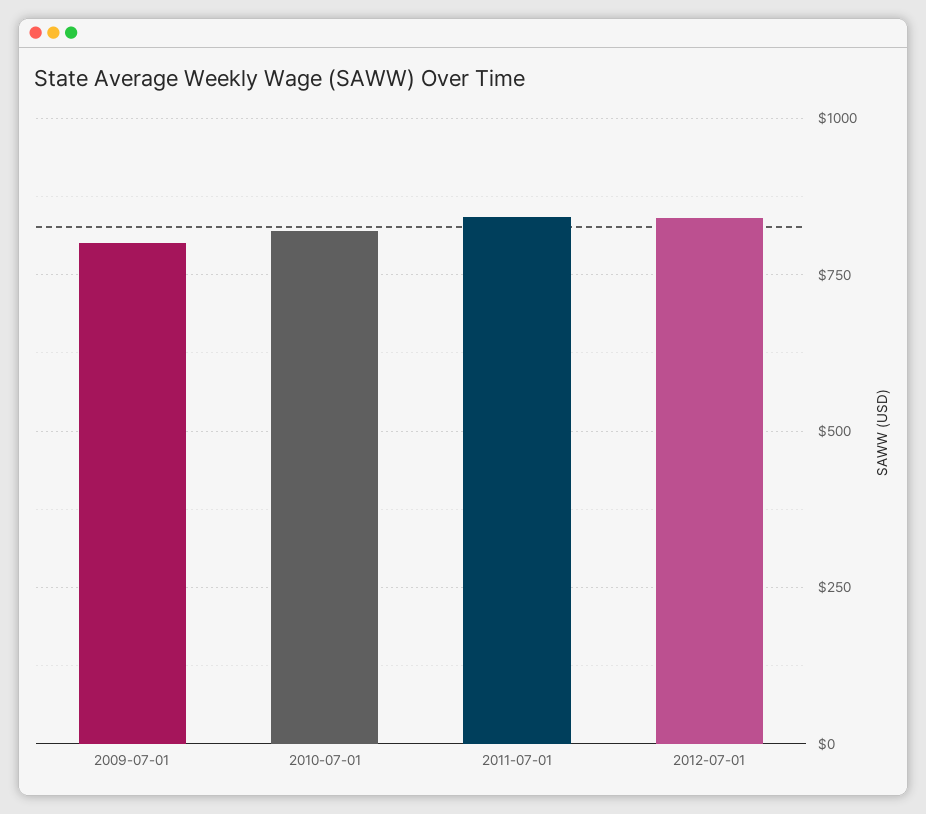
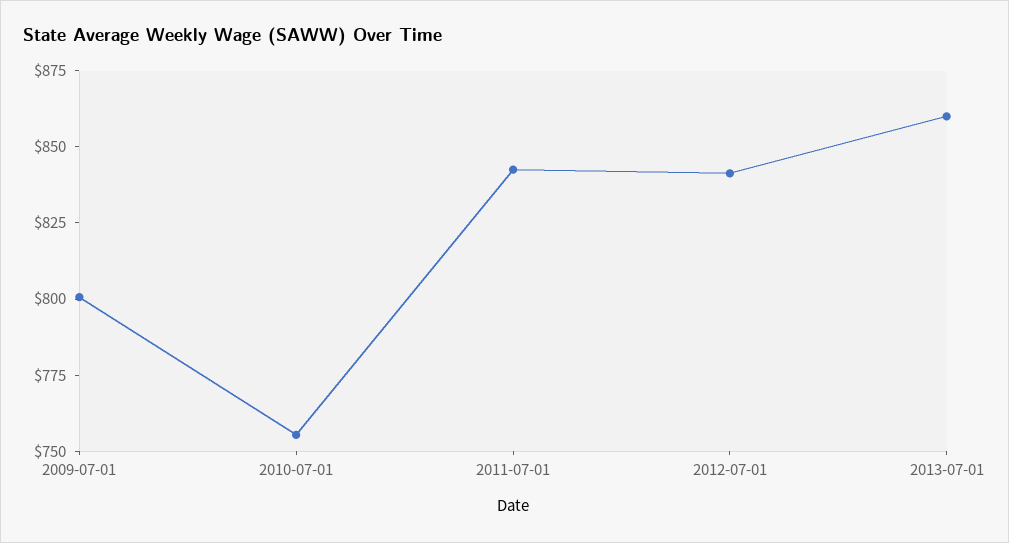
2010-07-01: 825 -> 755
2013-07-01: none -> 860

